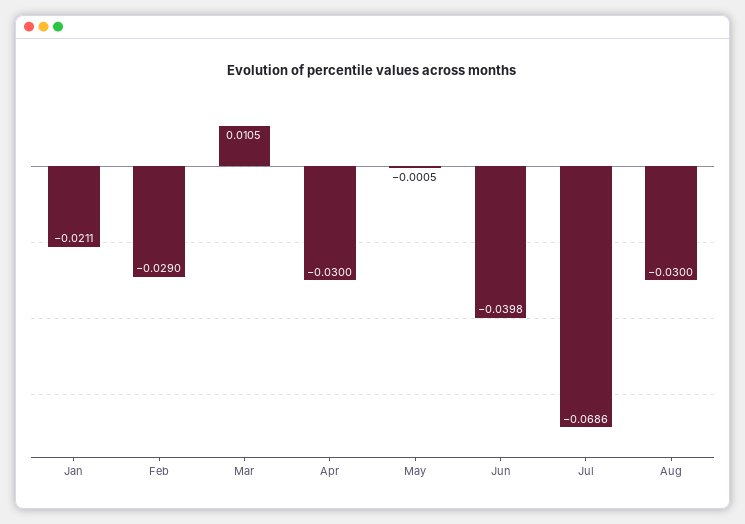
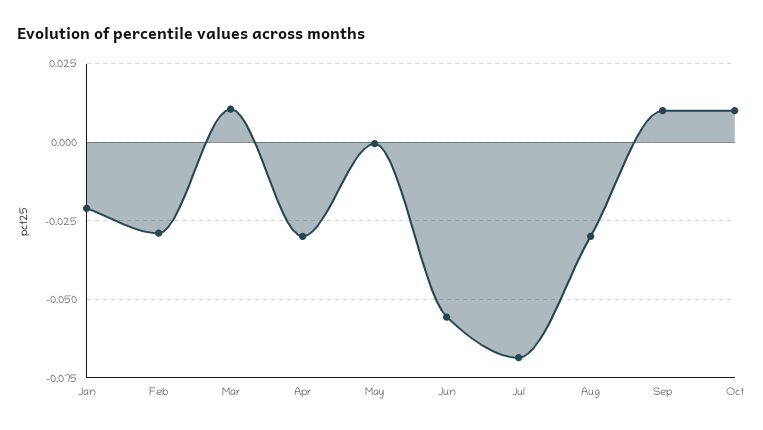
Jun: -0.0398 -> -0.055
Sep: none -> 0.01
Oct: none -> 0.01

